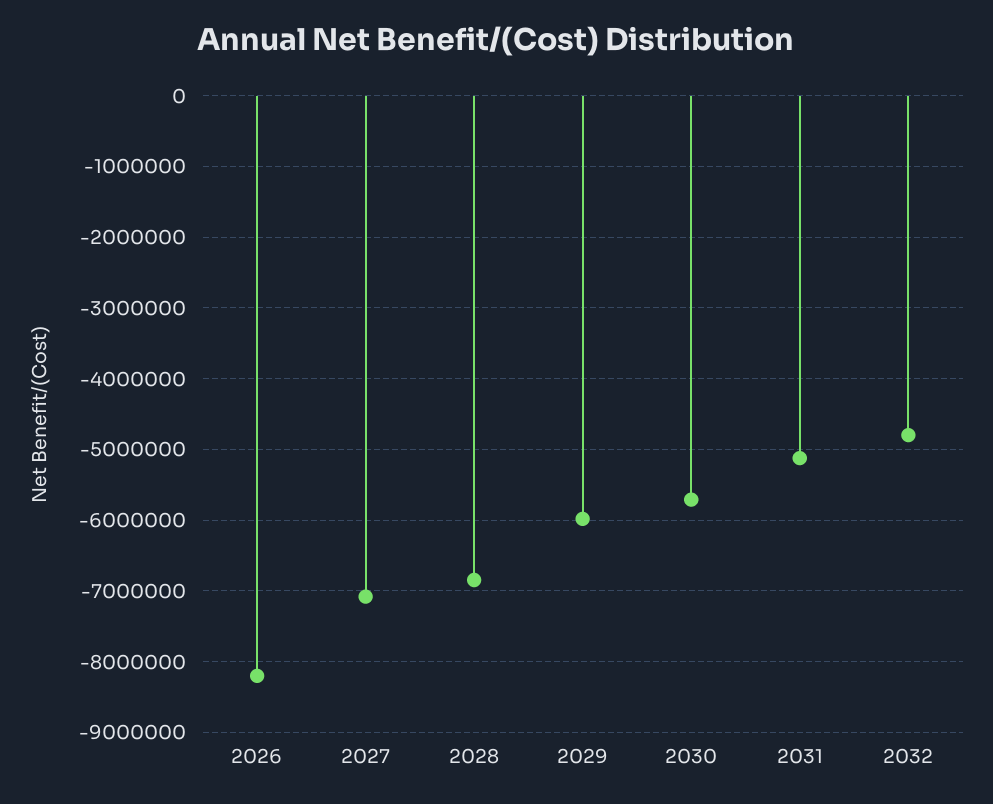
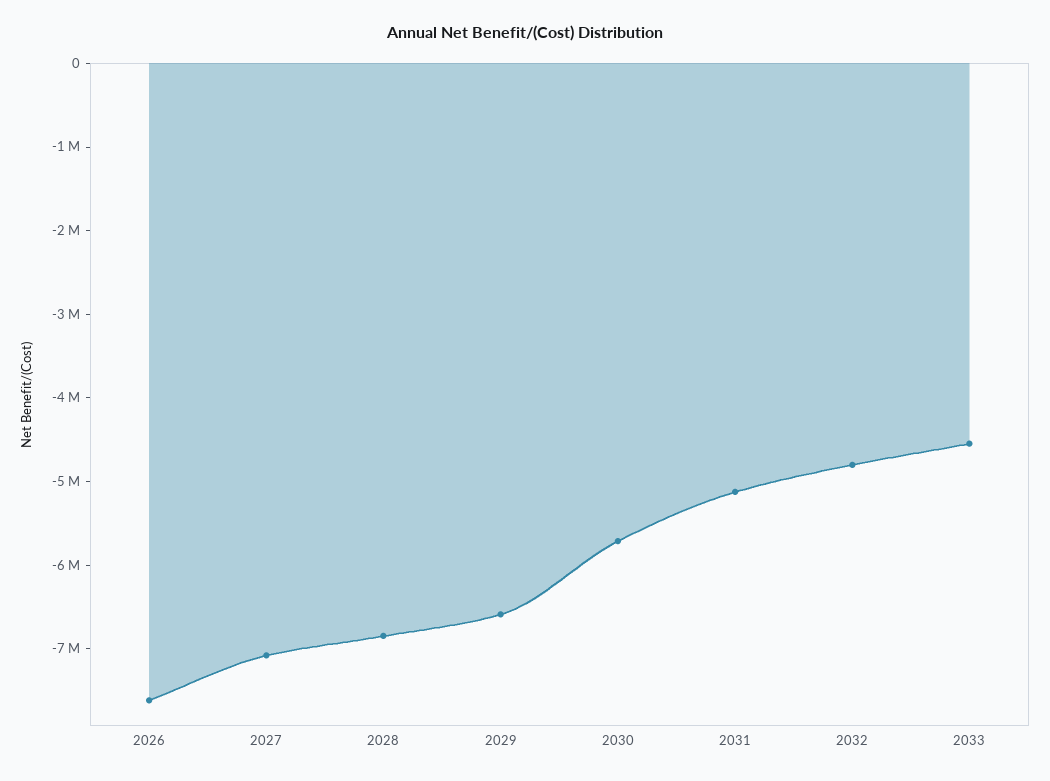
2026: -8200000 -> -7600000
2029: -6000000 -> -6600000
2033: none -> -4600000

